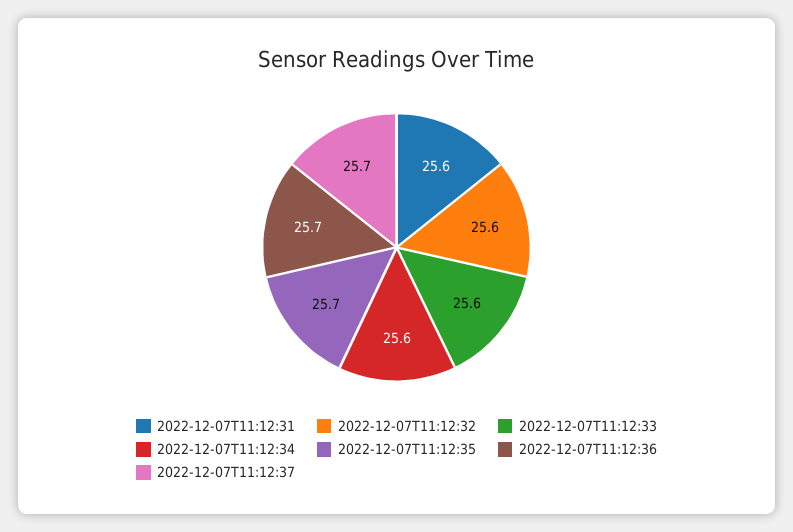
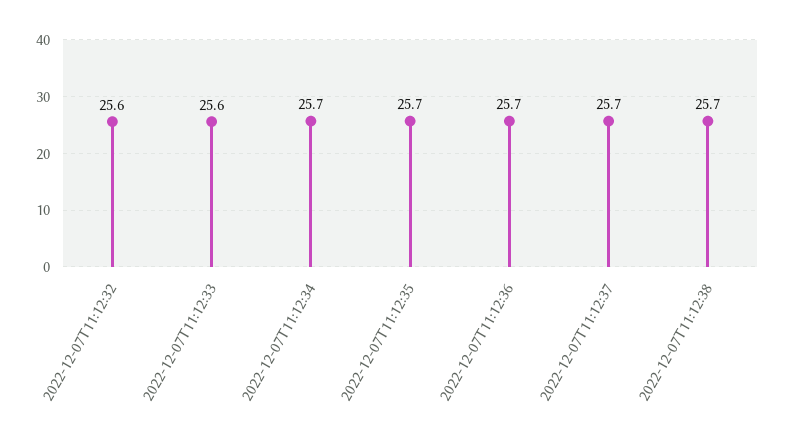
2022-12-07T11:12:31: 25.6 -> none
2022-12-07T11:12:34: 25.6 -> 25.7
2022-12-07T11:12:38: none -> 25.7

